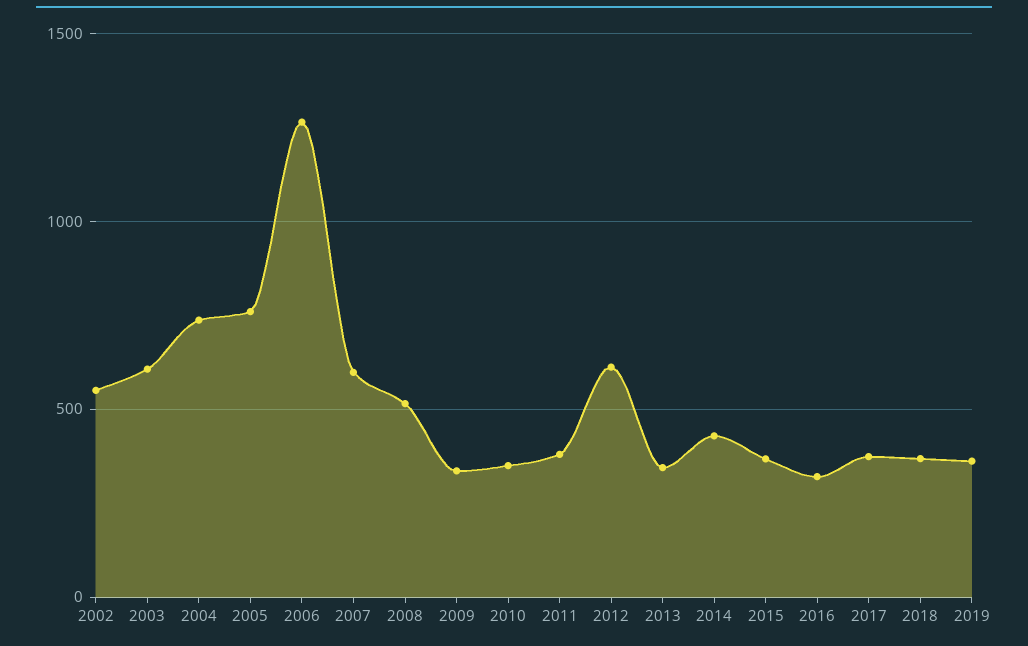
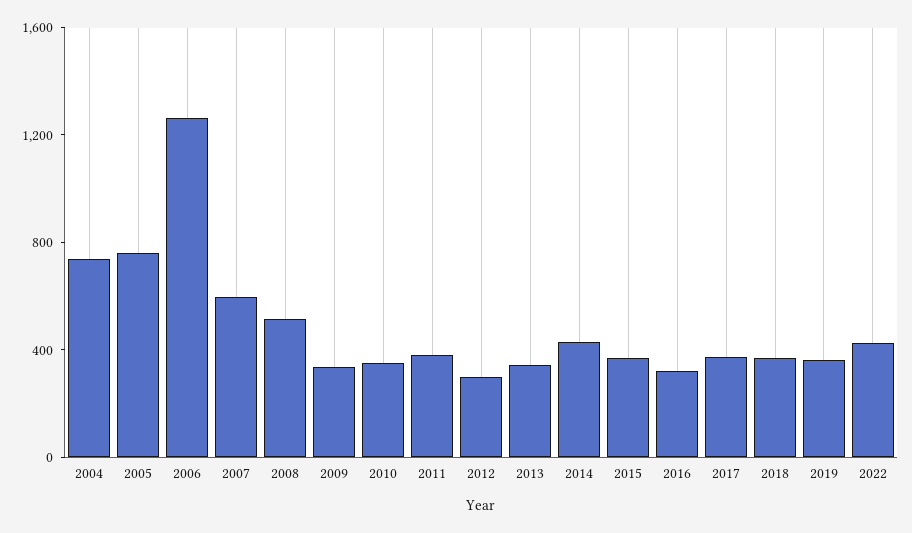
2002: 550 -> none
2003: 600 -> none
2012: 600 -> 300
2022: none -> 400

